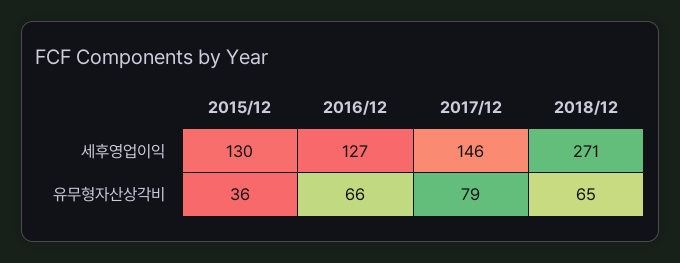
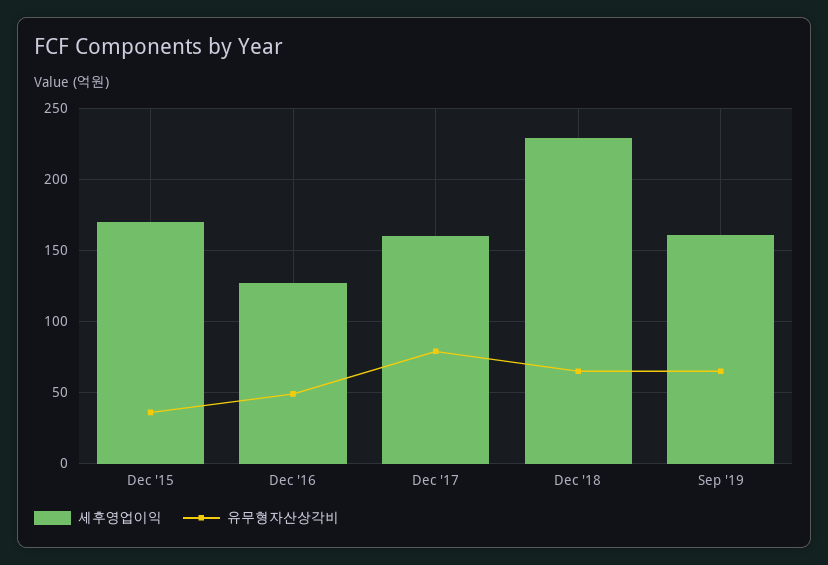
세후영업이익, 2015/12: 130 -> 170
세후영업이익, 2017/12: 146 -> 160
세후영업이익, 2018/12: 271 -> 230
유무형자산상각비, 2016/12: 66 -> 50
세후영업이익, Sep '19: none -> 160
유무형자산상각비, Sep '19: none -> 65

